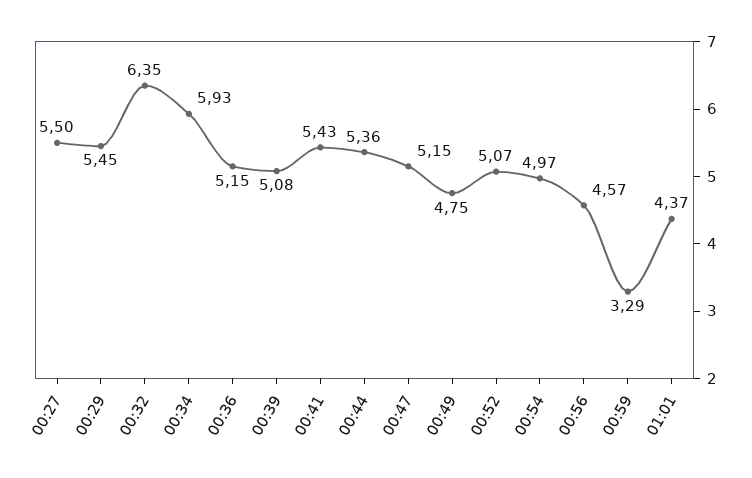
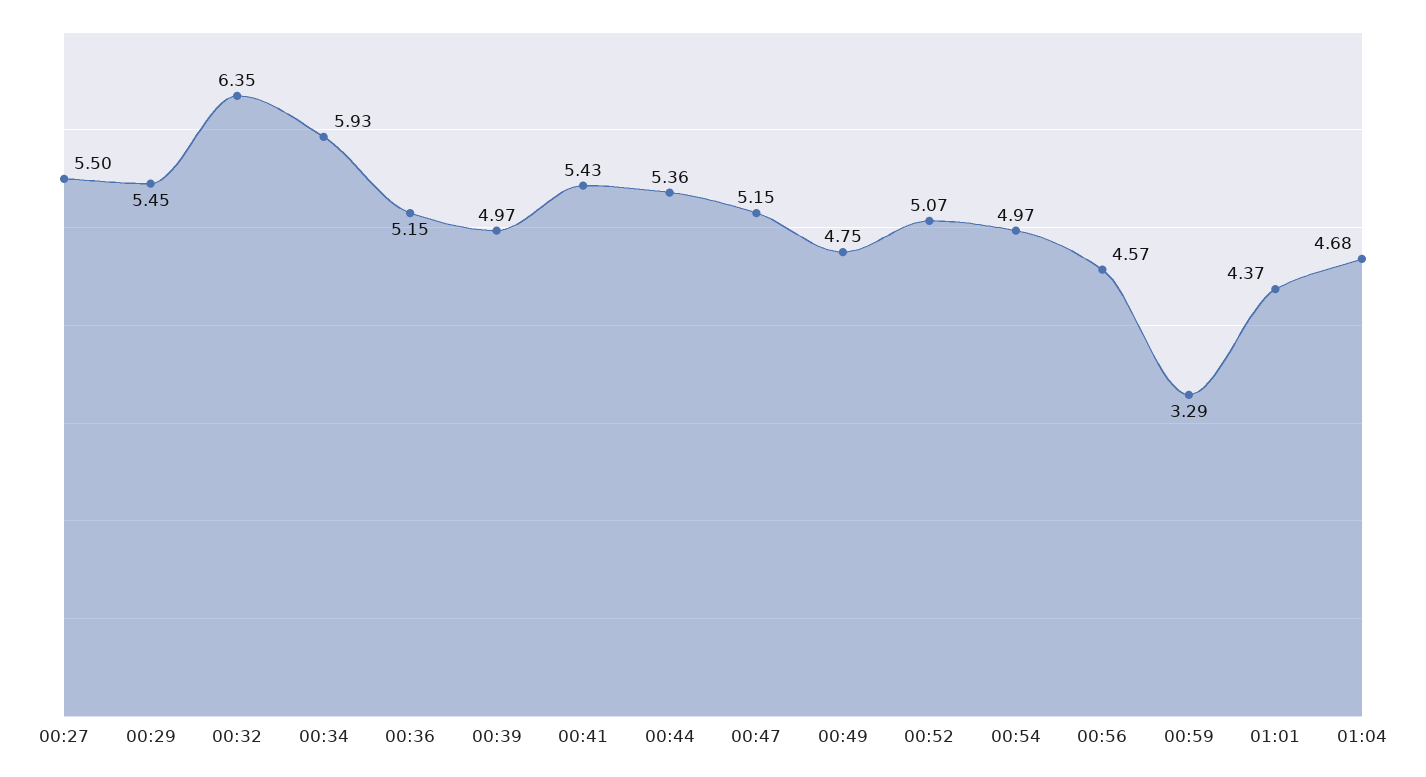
00:39: 5.08 -> 4.97
01:04: none -> 4.68

